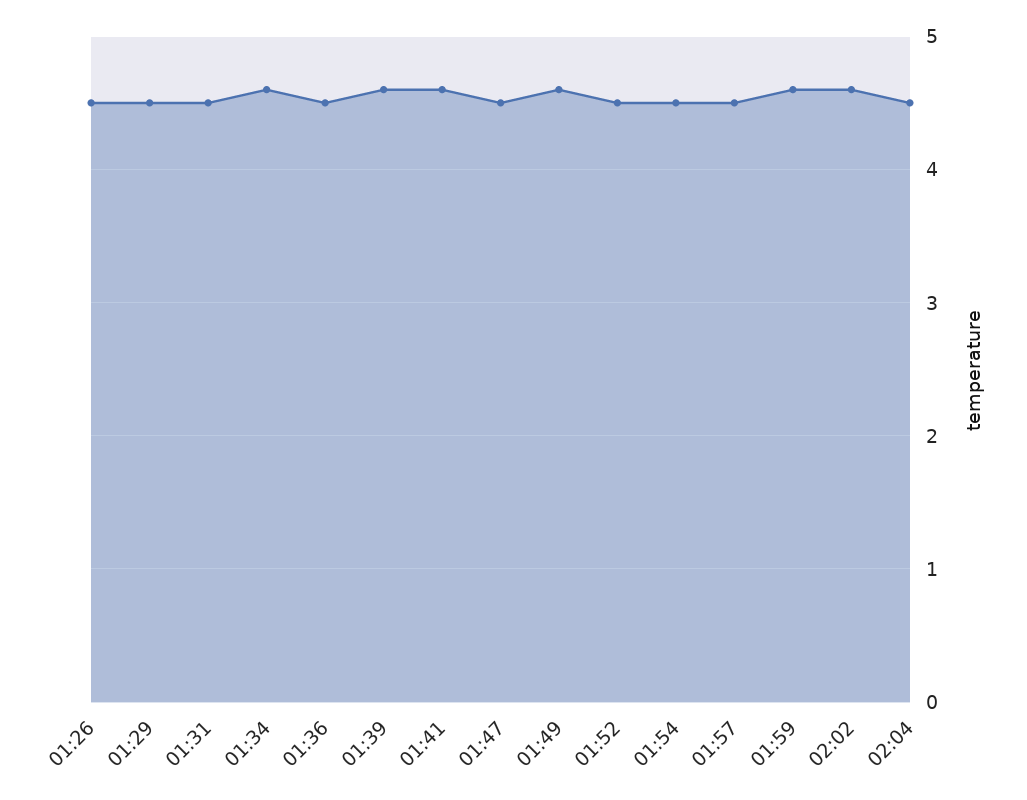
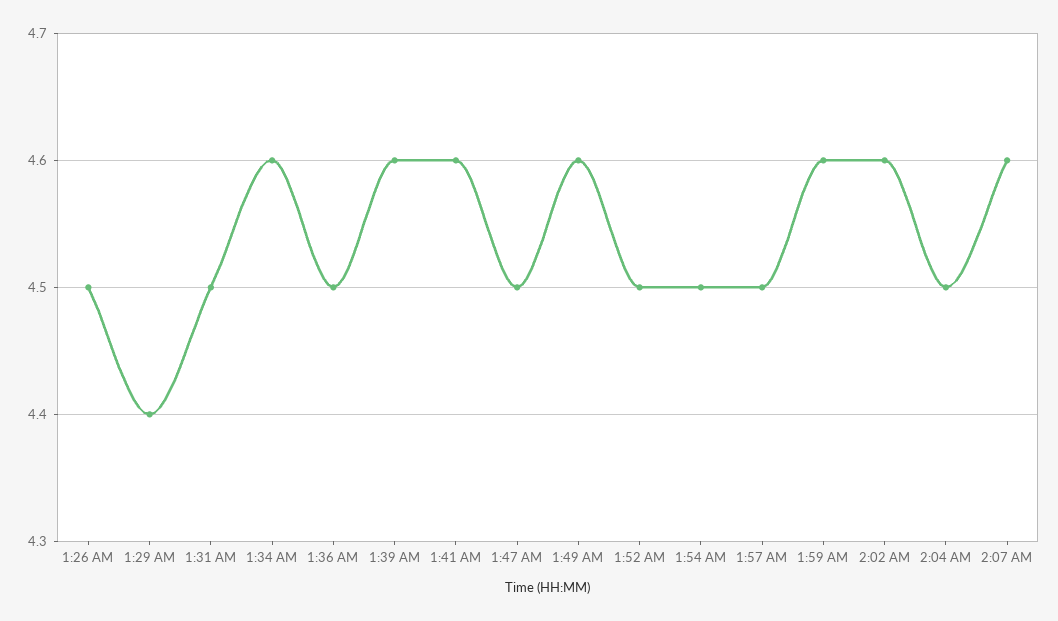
01:29: 4.5 -> 4.4
2:07 AM: none -> 4.6

